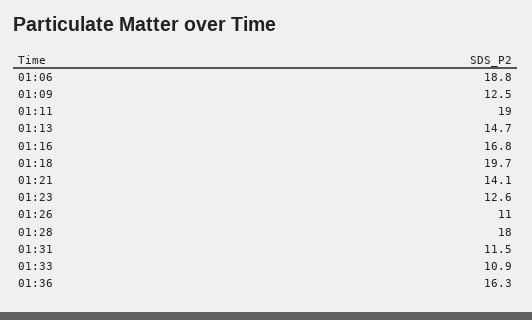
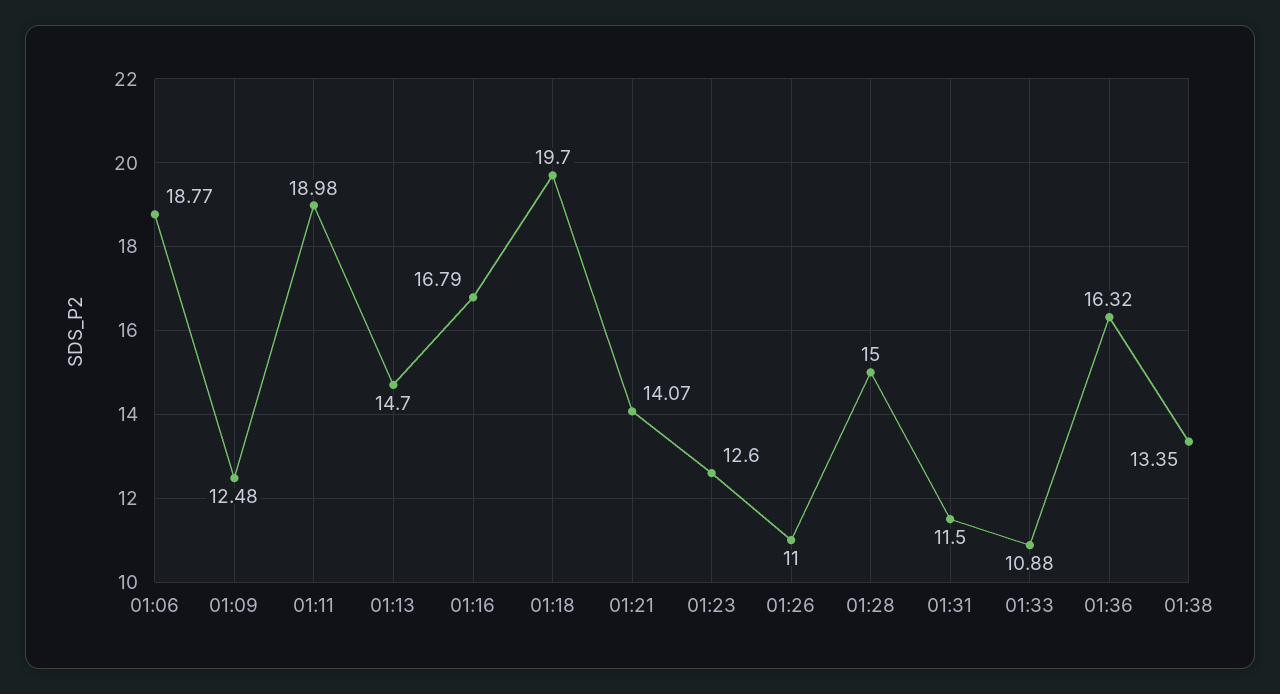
01:28: 18 -> 15
01:38: none -> 13.35

